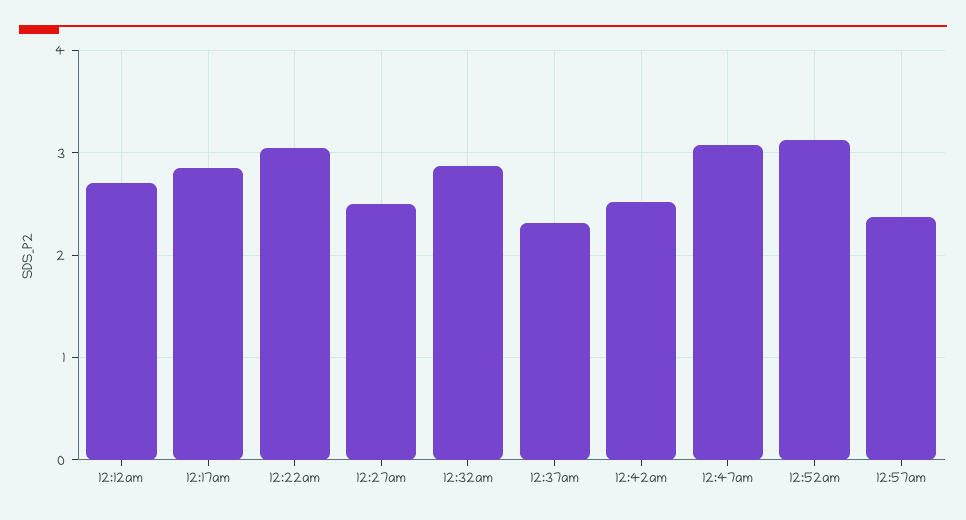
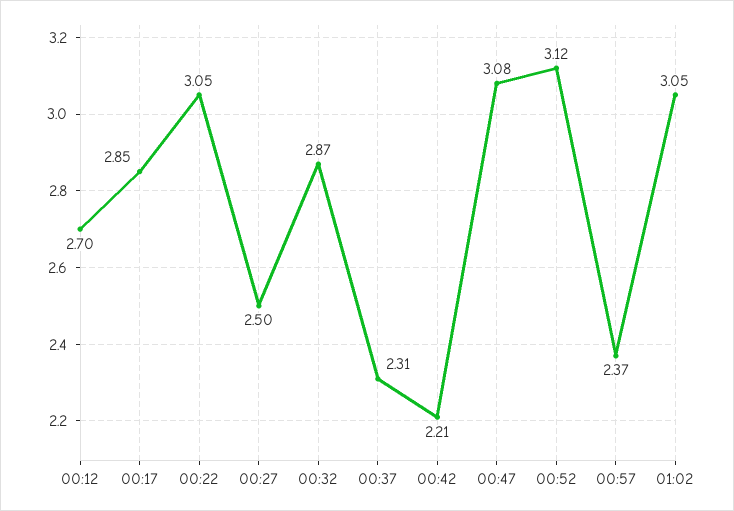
12:42am: 2.5 -> 2.21
01:02: none -> 3.05

